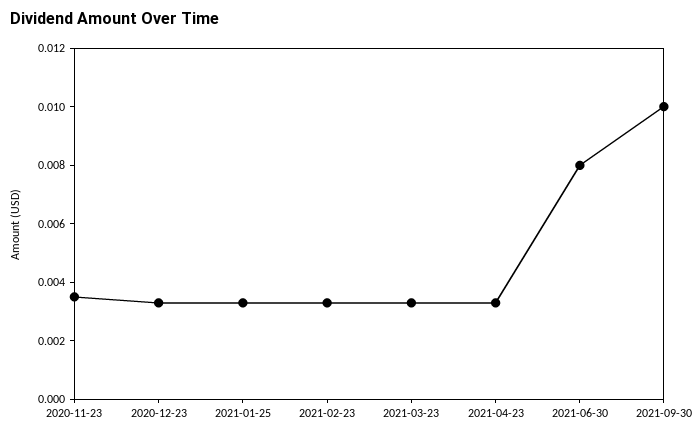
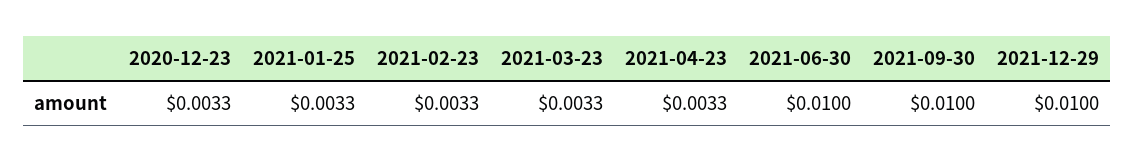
2020-11-23: 0.0035 -> none
2021-06-30: 0.008 -> 0.01
2021-12-29: none -> 0.01

